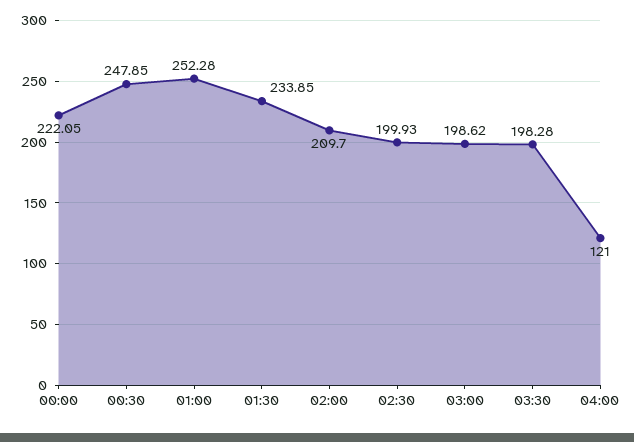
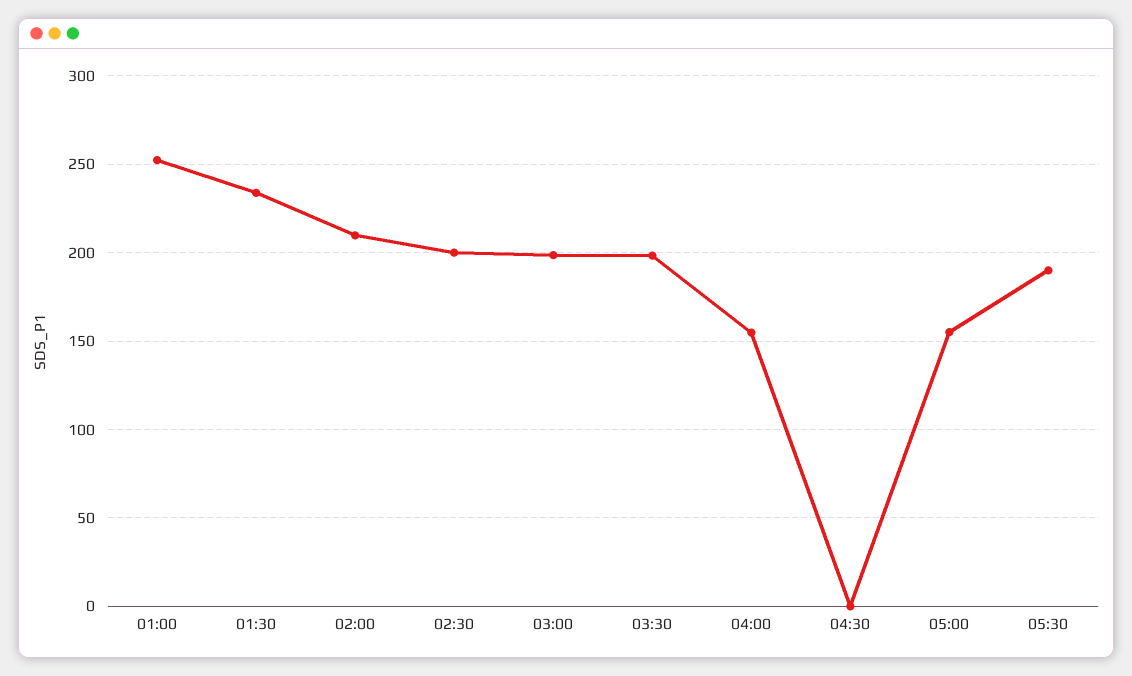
00:00: 222.05 -> none
00:30: 247.85 -> none
04:00: 121 -> 155
04:30: none -> 0
05:00: none -> 155
05:30: none -> 190

